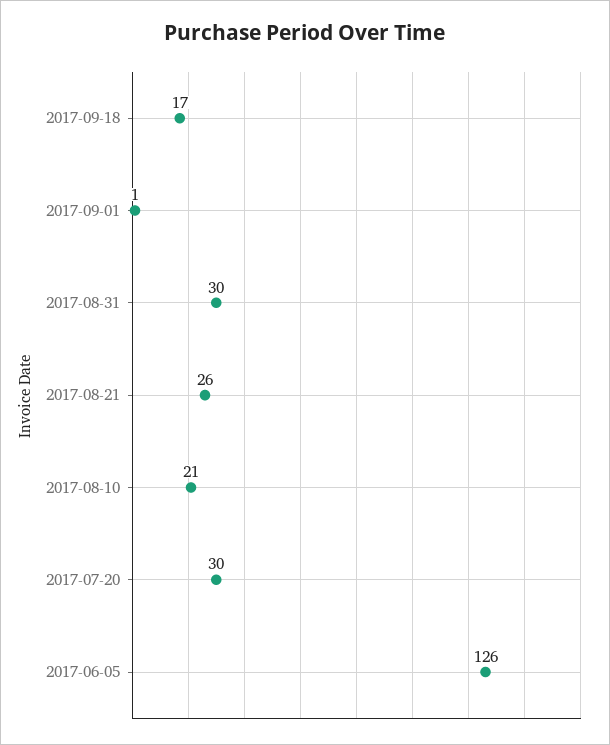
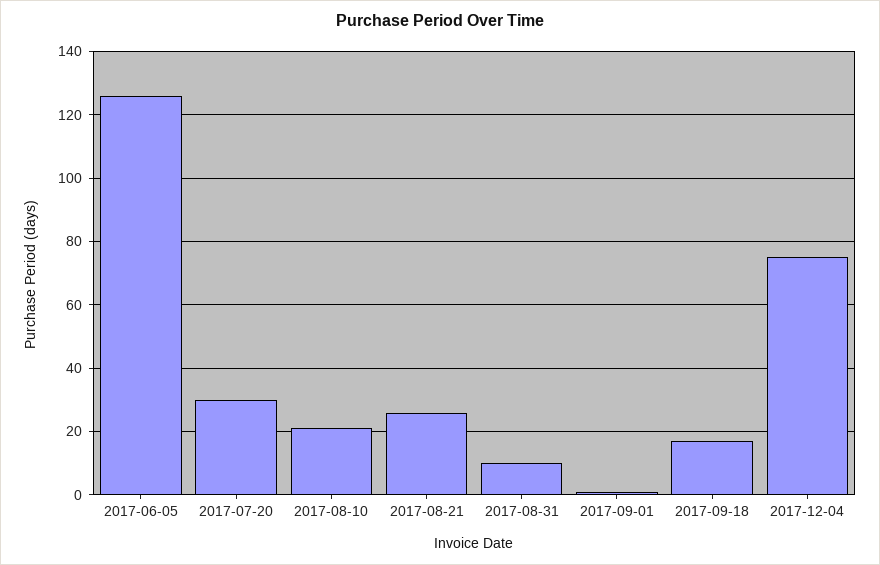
2017-08-31: 30 -> 10
2017-12-04: none -> 75

